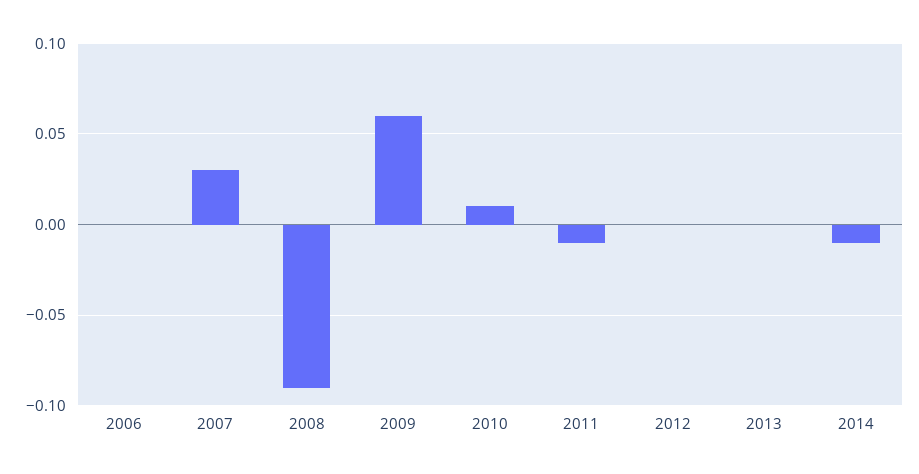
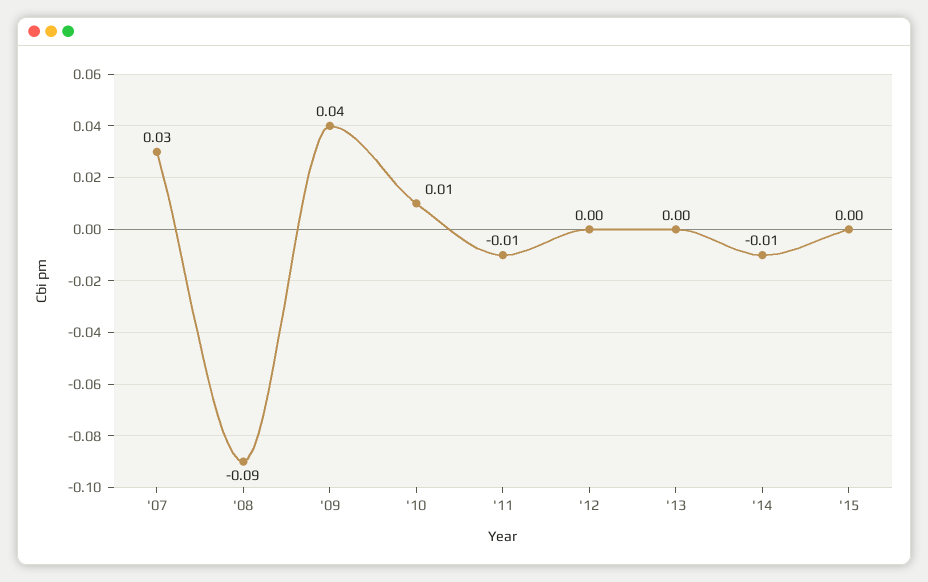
2006: 0 -> none
2009: 0.06 -> 0.04
'15: none -> 0

